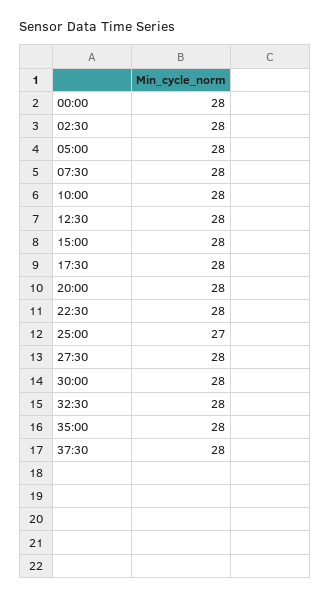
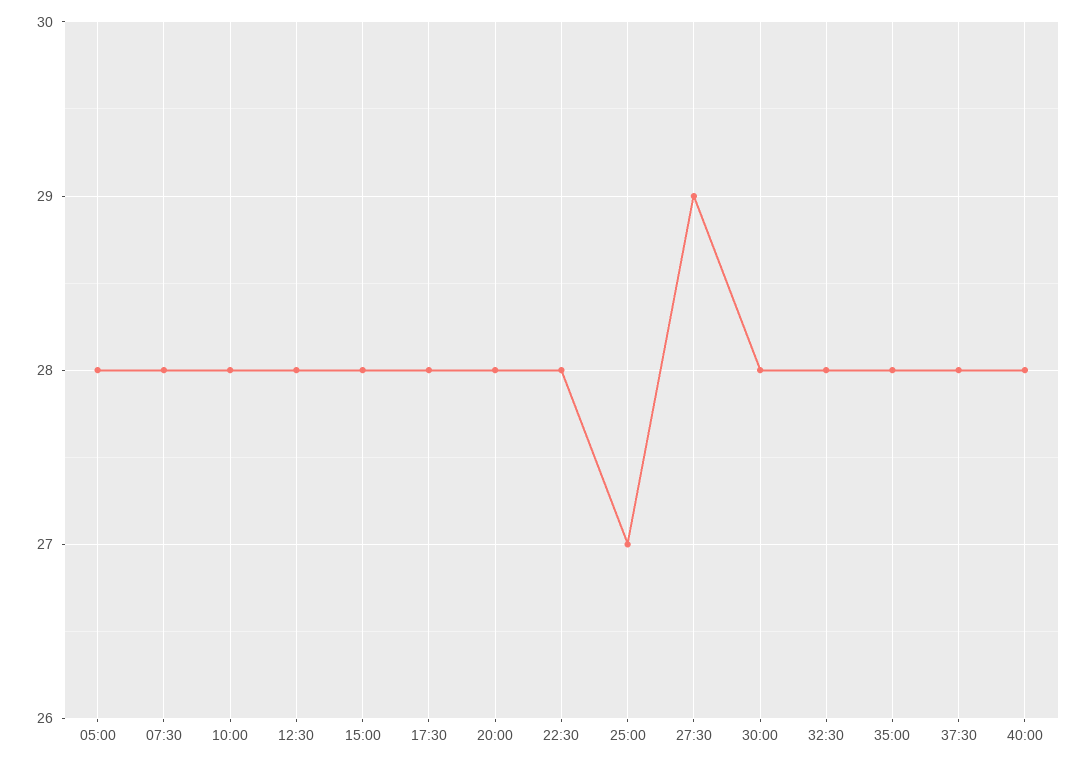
00:00: 28 -> none
02:30: 28 -> none
27:30: 28 -> 29
40:00: none -> 28

